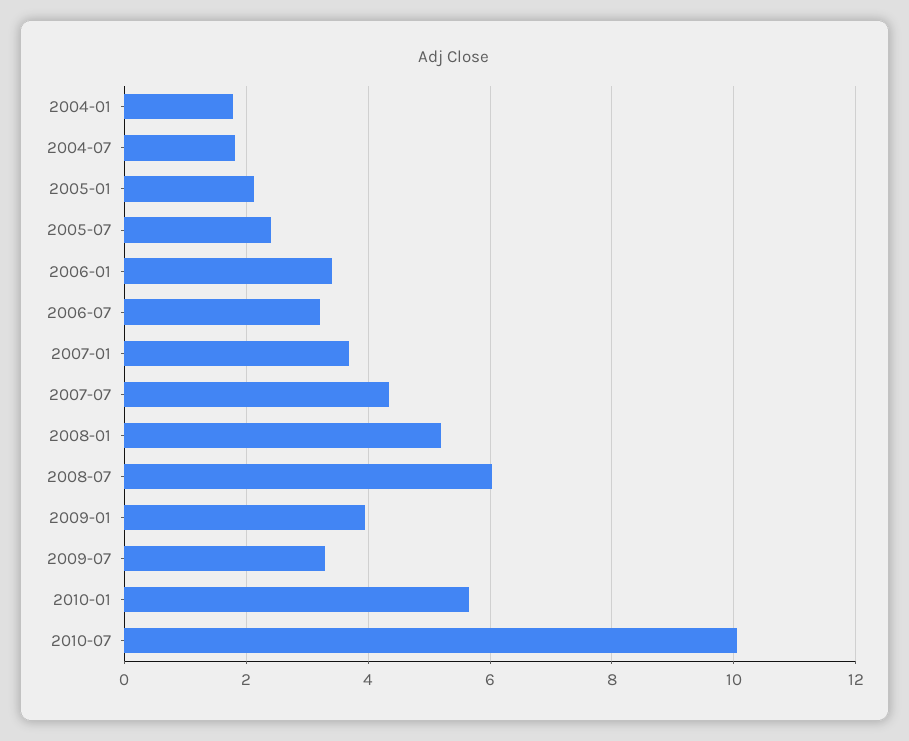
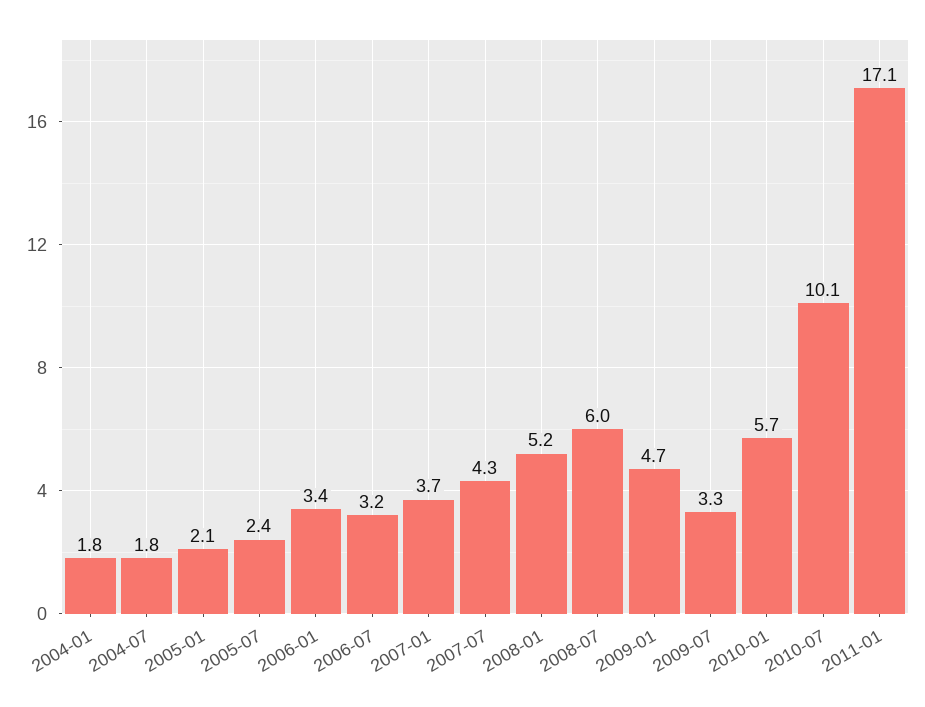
2009-01: 4 -> 4.7
2011-01: none -> 17.1

